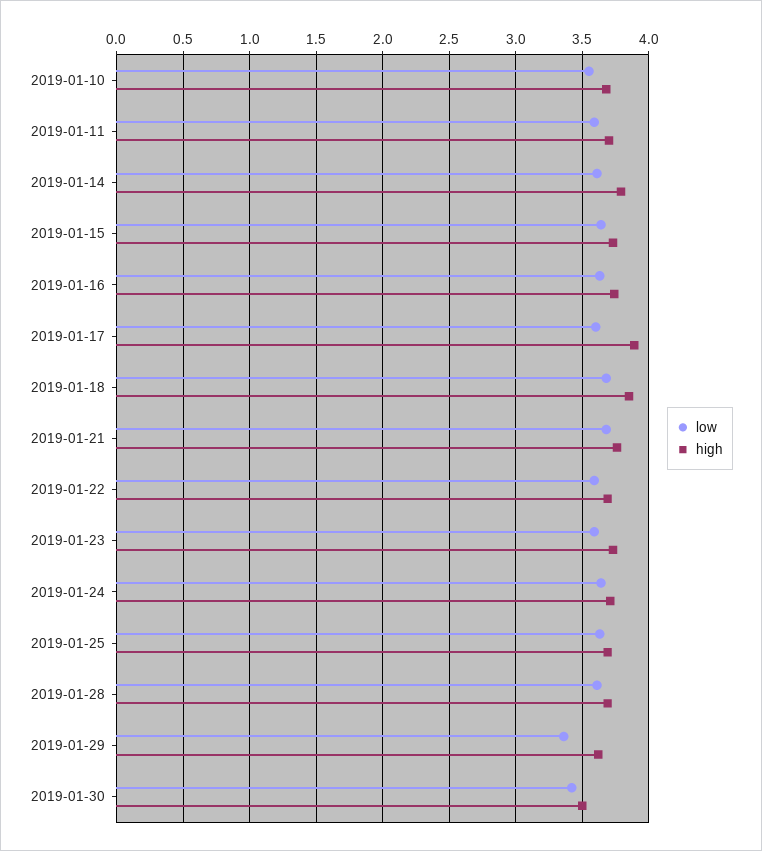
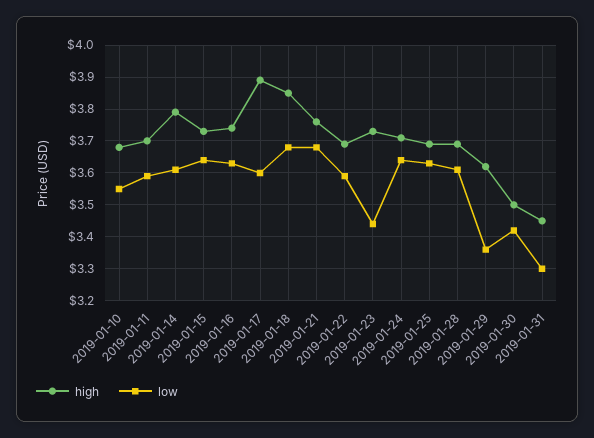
low, 2019-01-23: 3.6 -> 3.45
high, 2019-01-31: none -> 3.45
low, 2019-01-31: none -> 3.3

